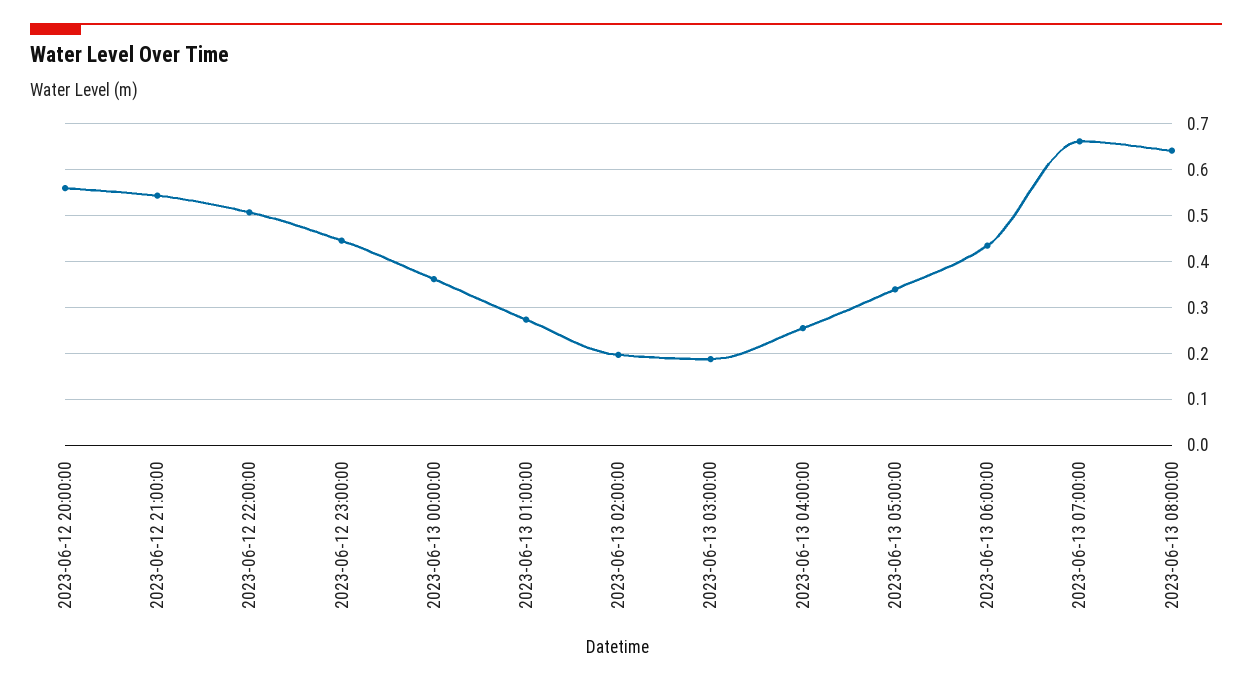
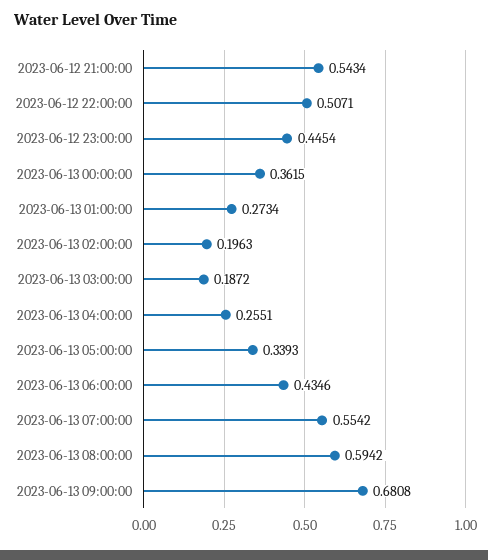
2023-06-12 20:00:00: 0.56 -> none
2023-06-13 07:00:00: 0.66 -> 0.5542
2023-06-13 08:00:00: 0.64 -> 0.5942
2023-06-13 09:00:00: none -> 0.6808

